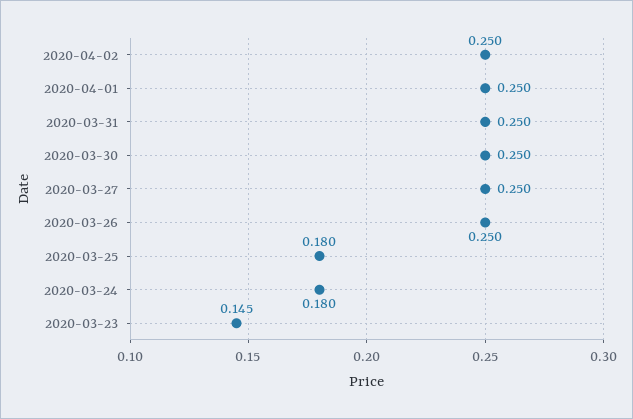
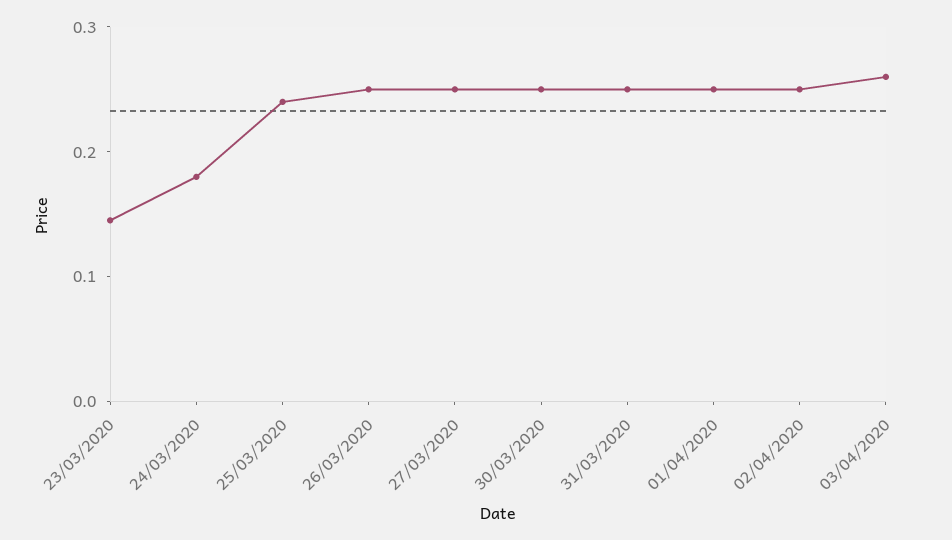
2020-03-25: 0.18 -> 0.24
03/04/2020: none -> 0.26

